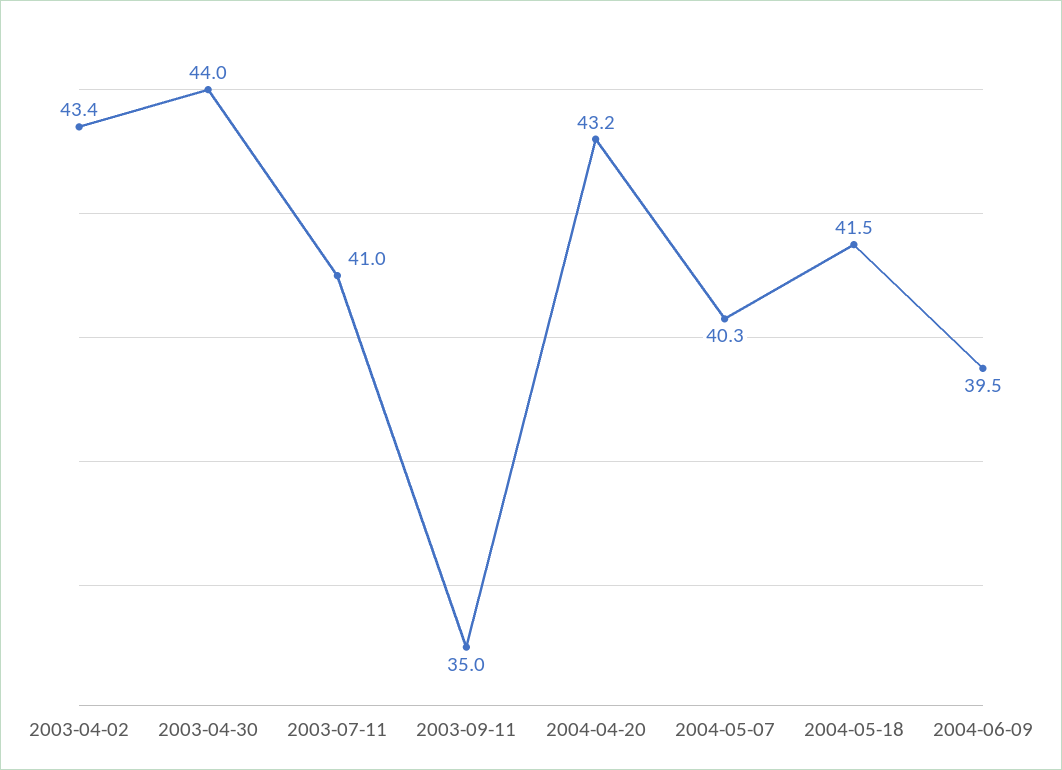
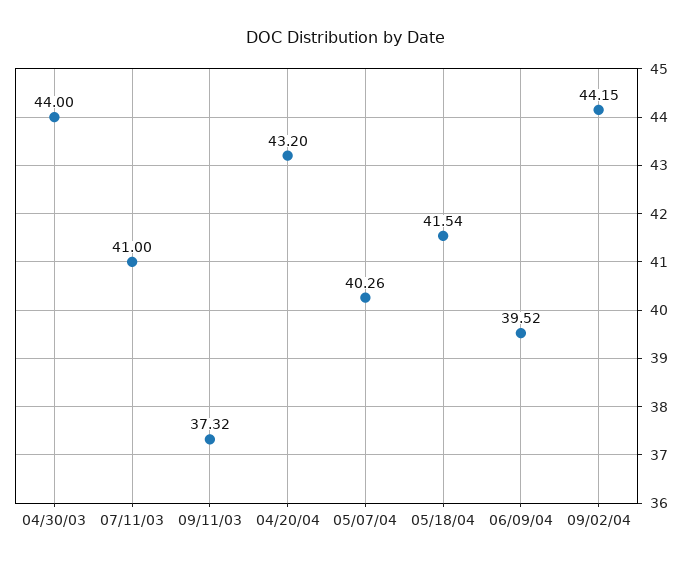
2003-04-02: 43.4 -> none
2003-09-11: 35 -> 37.32
09/02/04: none -> 44.15

